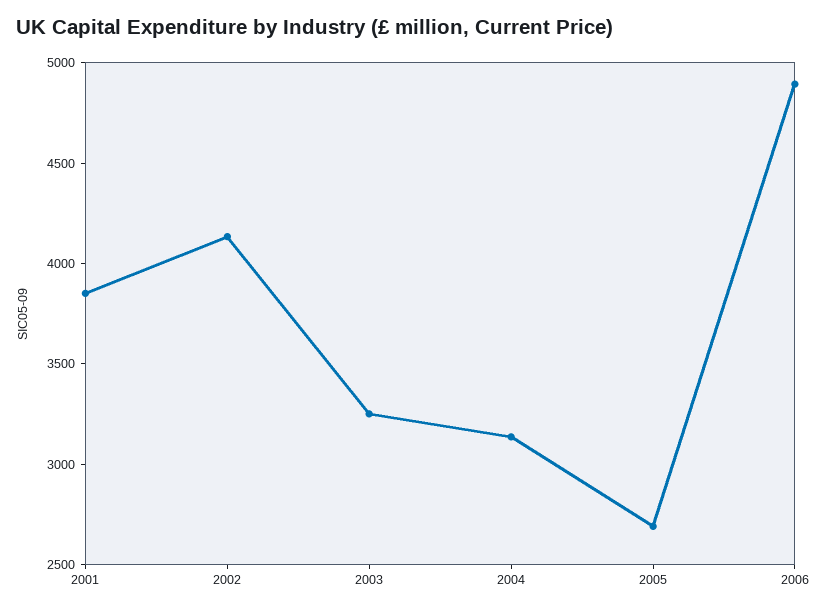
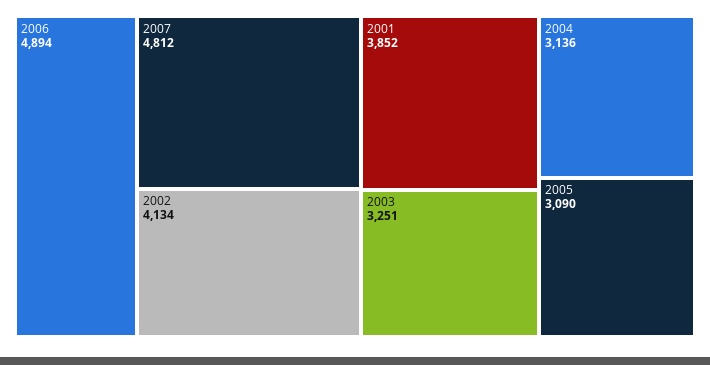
2005: 2700 -> 3090
2007: none -> 4812

